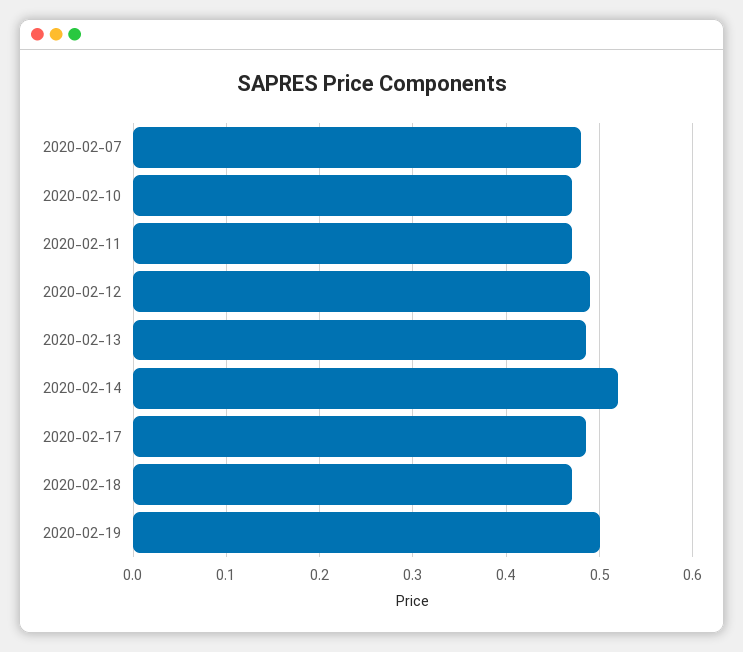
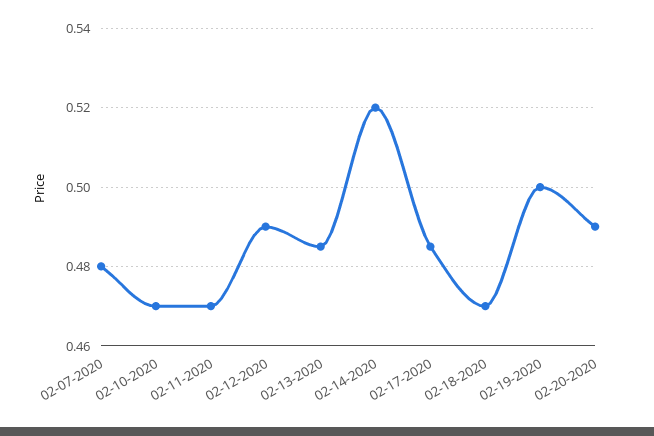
02-20-2020: none -> 0.49

